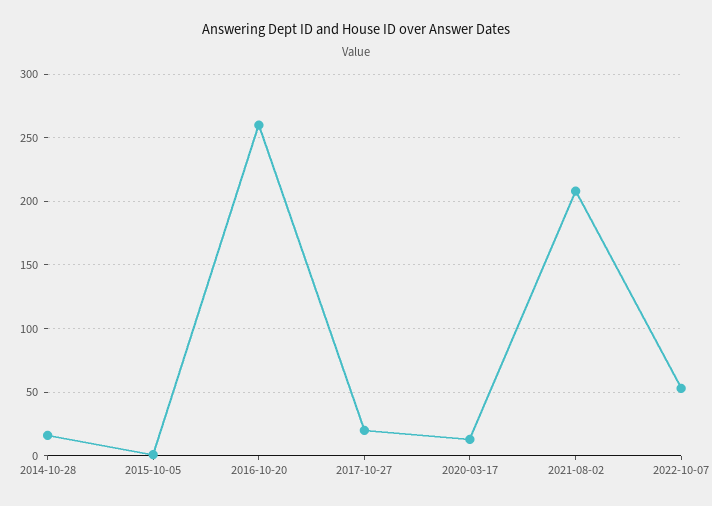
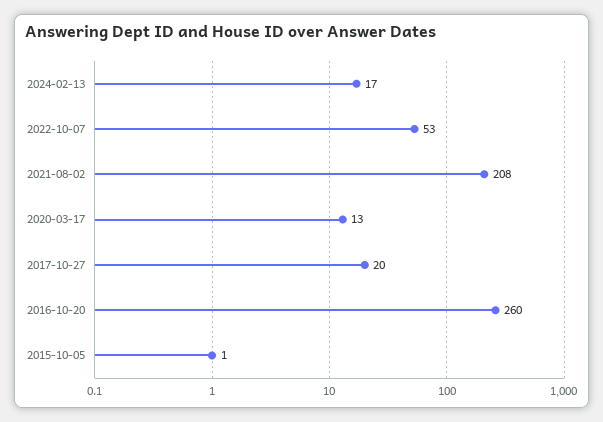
2014-10-28: 15 -> none
2024-02-13: none -> 17

